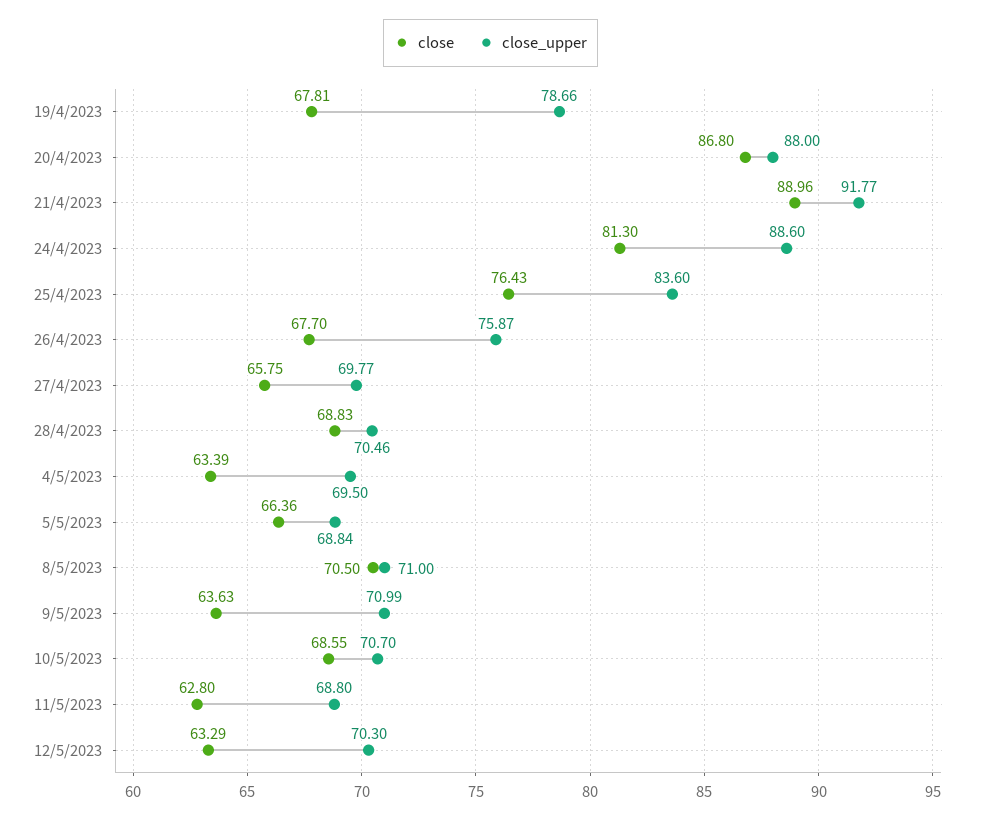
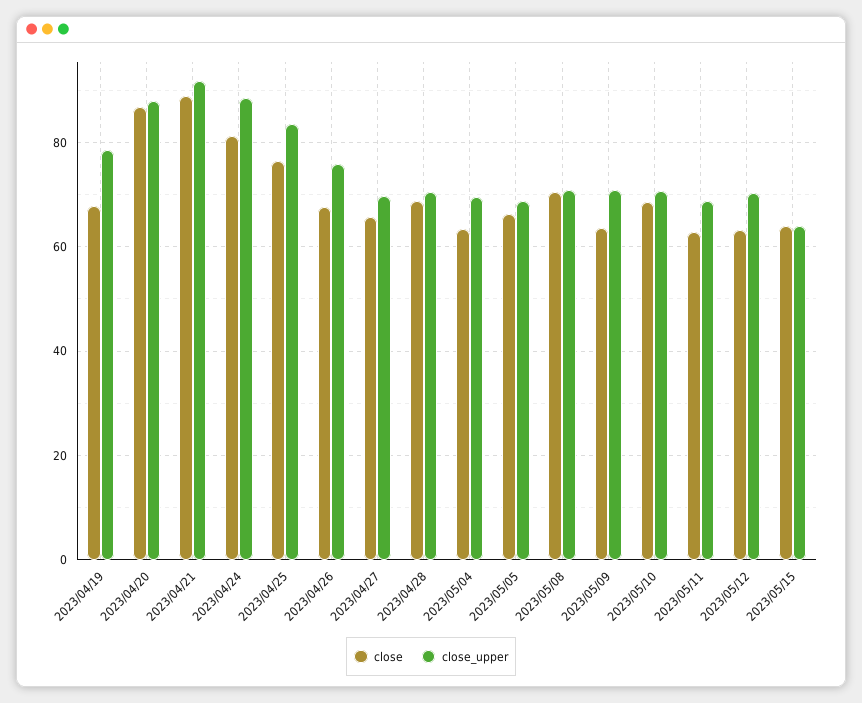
close, 2023/05/15: none -> 64
close_upper, 2023/05/15: none -> 64

